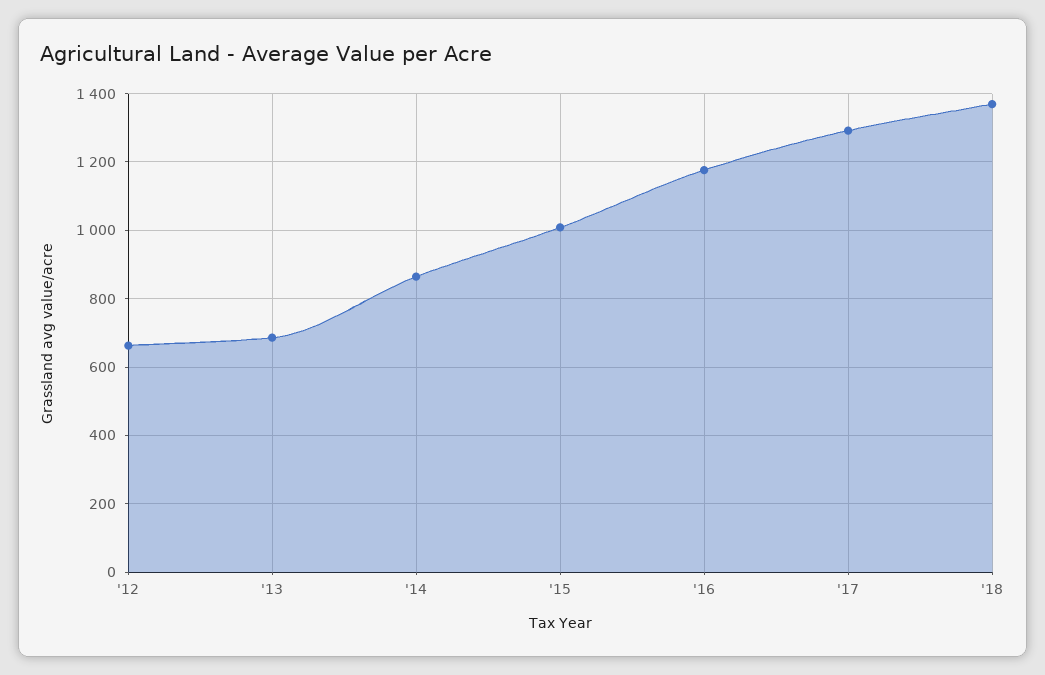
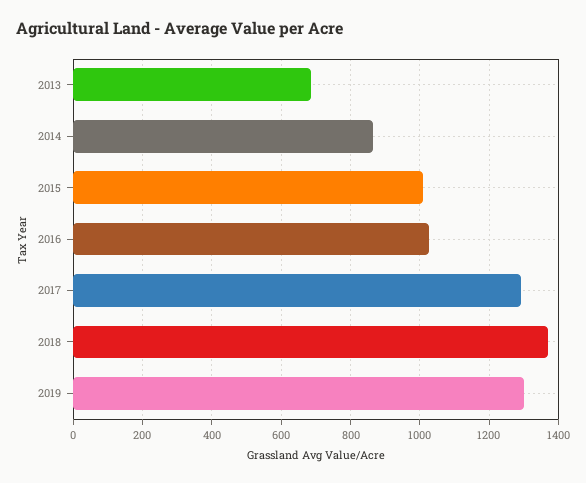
'12: 660 -> none
'16: 1180 -> 1020
2019: none -> 1300

